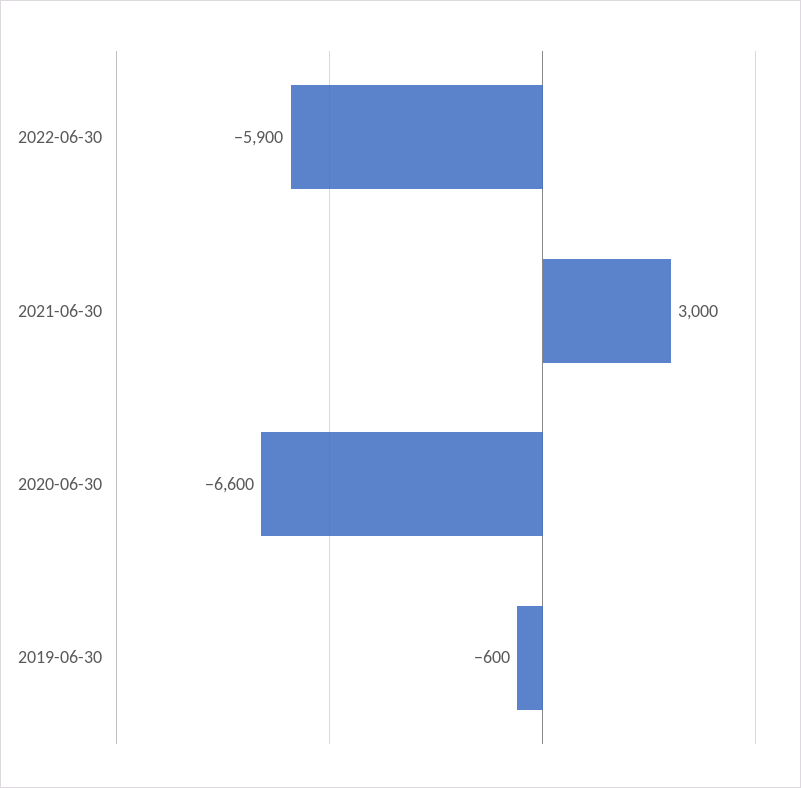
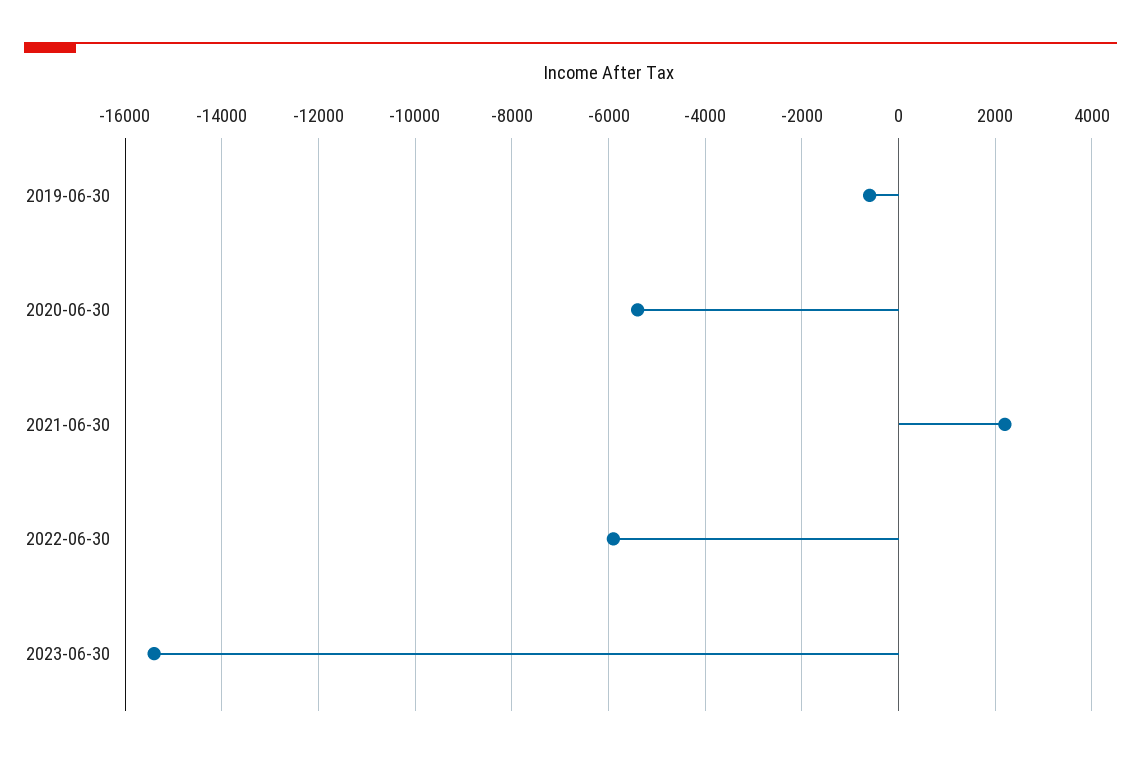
2021-06-30: 3000 -> 2200
2020-06-30: -6600 -> -5400
2023-06-30: none -> -15400

